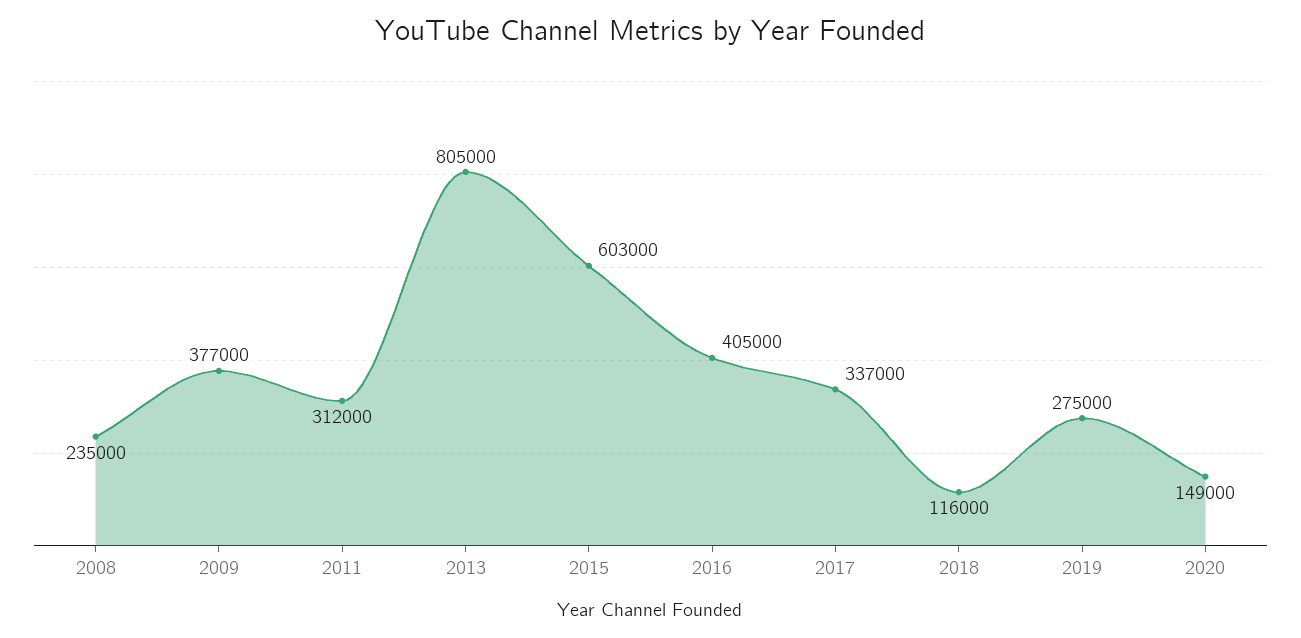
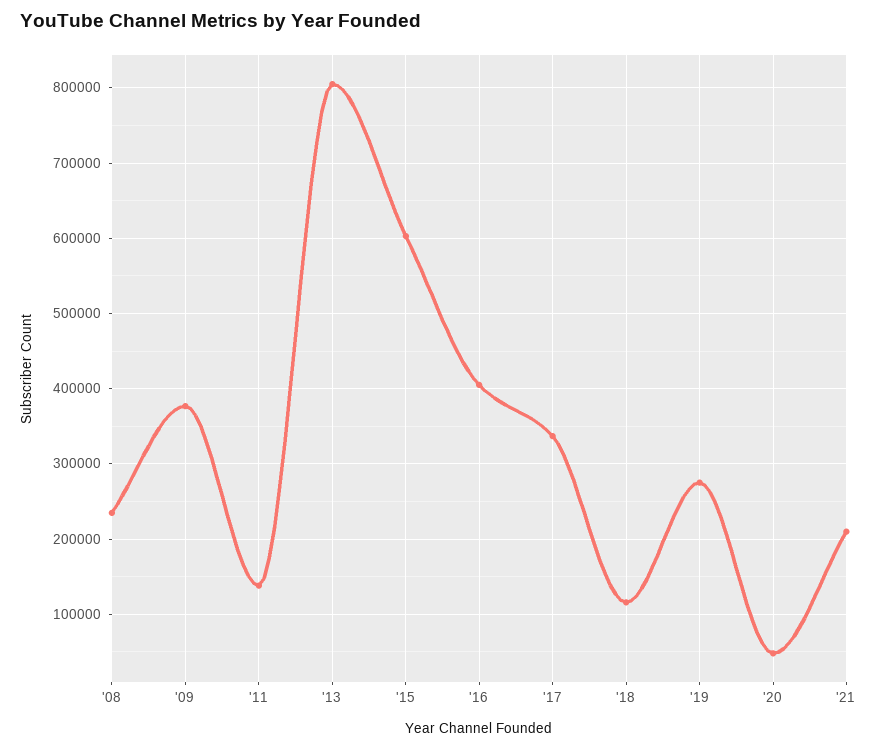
2011: 312000 -> 140000
2020: 149000 -> 50000
'21: none -> 210000

